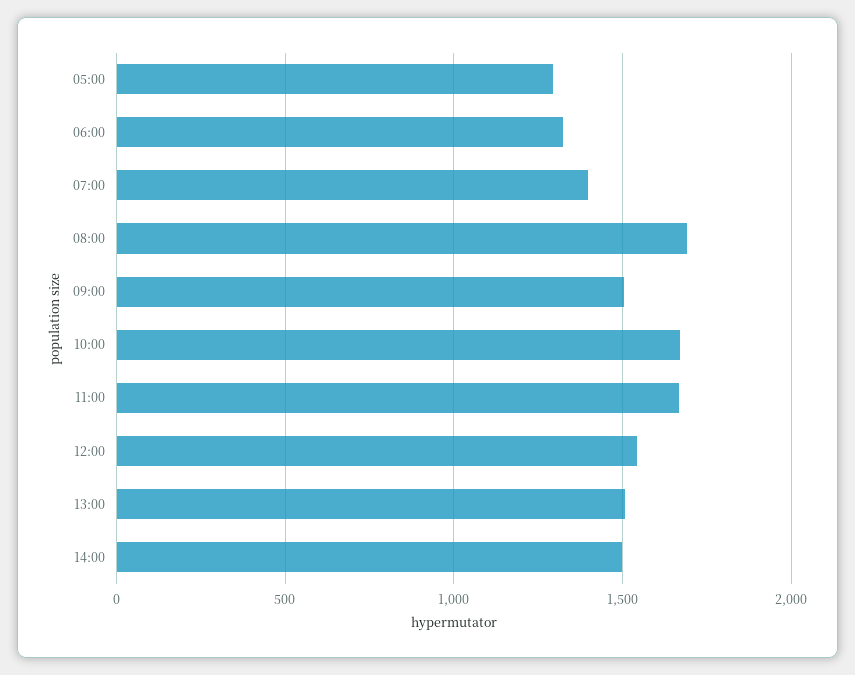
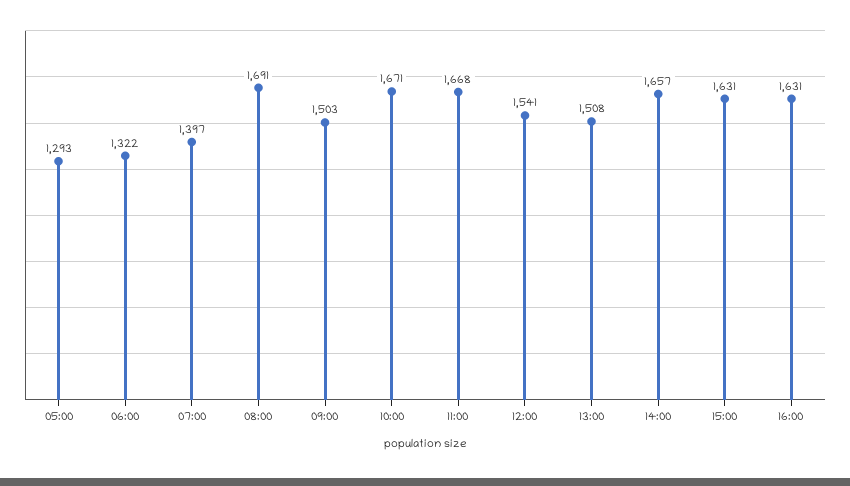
14:00: 1500 -> 1657
15:00: none -> 1631
16:00: none -> 1631

